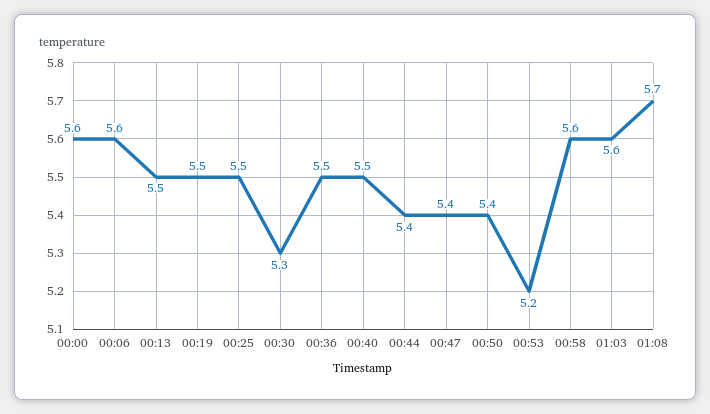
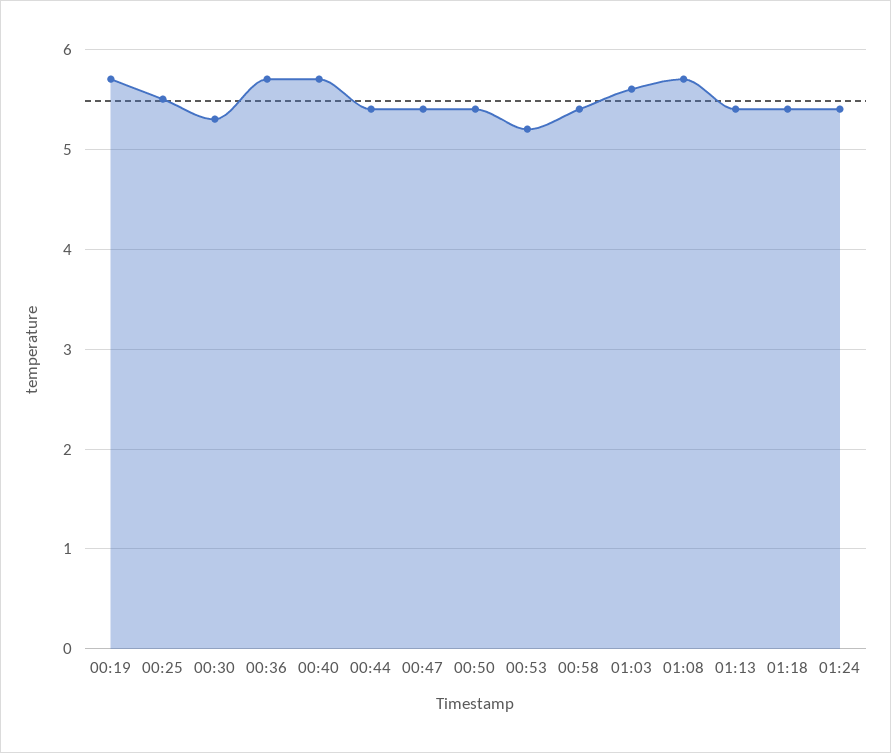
00:00: 5.6 -> none
00:06: 5.6 -> none
00:13: 5.5 -> none
00:19: 5.5 -> 5.7
00:36: 5.5 -> 5.7
00:40: 5.5 -> 5.7
00:58: 5.6 -> 5.4
01:13: none -> 5.4
01:18: none -> 5.4
01:24: none -> 5.4

